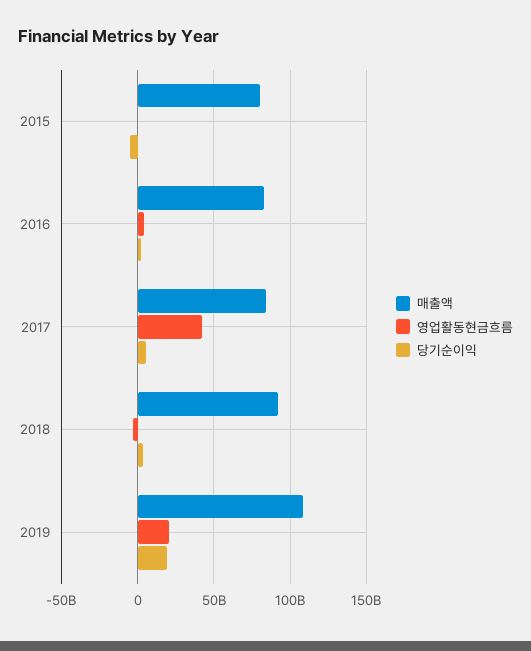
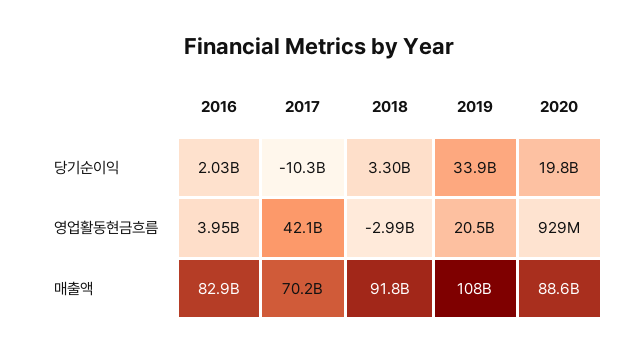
매출액, 2015: 80000000000 -> none
영업활동현금흐름, 2015: 0 -> none
당기순이익, 2015: -5000000000 -> none
매출액, 2017: 85000000000 -> 70200000000
당기순이익, 2017: 5000000000 -> -10300000000
당기순이익, 2019: 20000000000 -> 33900000000
당기순이익, 2020: none -> 19800000000
영업활동현금흐름, 2020: none -> 929000000
매출액, 2020: none -> 88600000000

